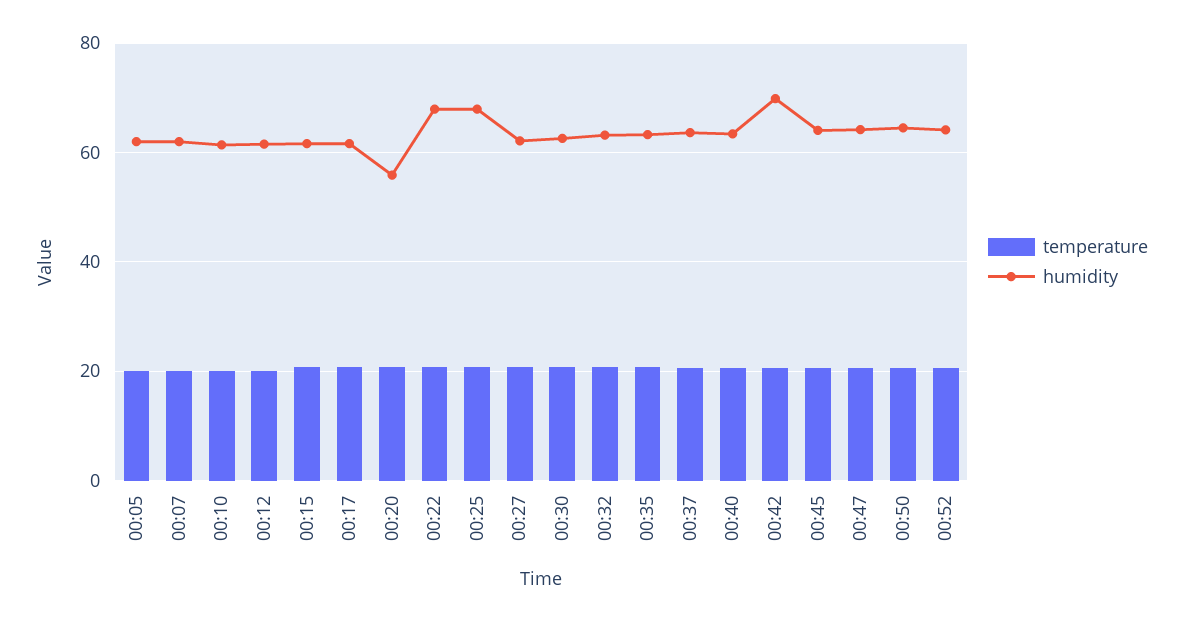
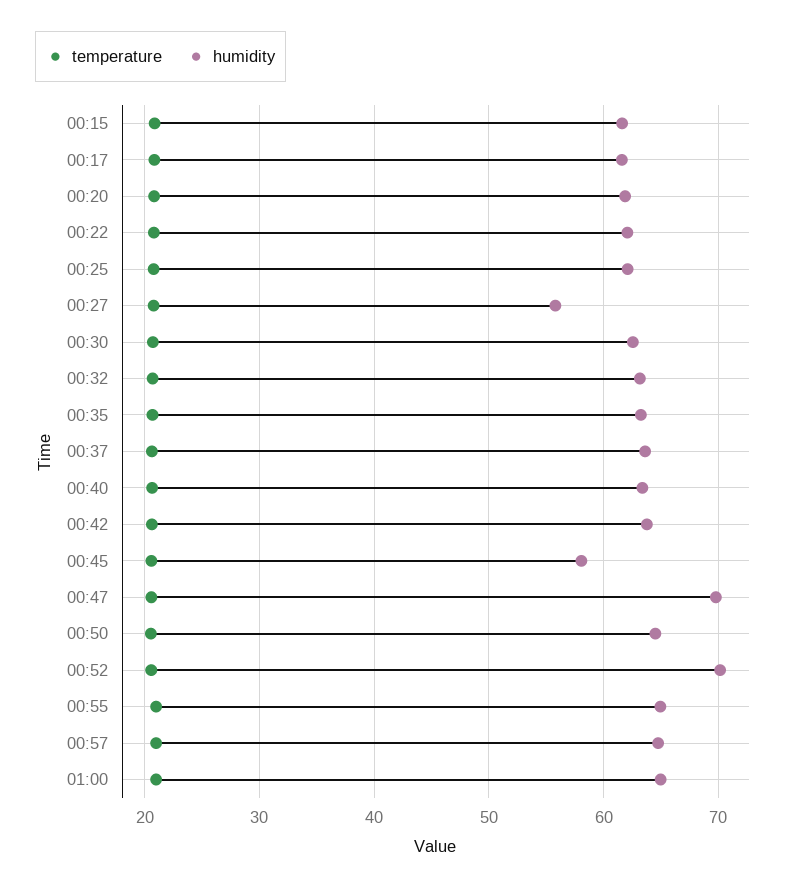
temperature, 00:05: 20 -> none
humidity, 00:05: 62 -> none
temperature, 00:07: 20 -> none
humidity, 00:07: 62 -> none
temperature, 00:10: 20 -> none
humidity, 00:10: 62 -> none
temperature, 00:12: 20 -> none
humidity, 00:12: 62 -> none
humidity, 00:20: 56 -> 62
humidity, 00:22: 68 -> 62
humidity, 00:25: 68 -> 62
humidity, 00:27: 62 -> 56
humidity, 00:42: 70 -> 64
humidity, 00:45: 64 -> 58
humidity, 00:47: 64 -> 70
humidity, 00:52: 64 -> 70
temperature, 00:55: none -> 21
humidity, 00:55: none -> 65
temperature, 00:57: none -> 21
humidity, 00:57: none -> 65
temperature, 01:00: none -> 21
humidity, 01:00: none -> 65

